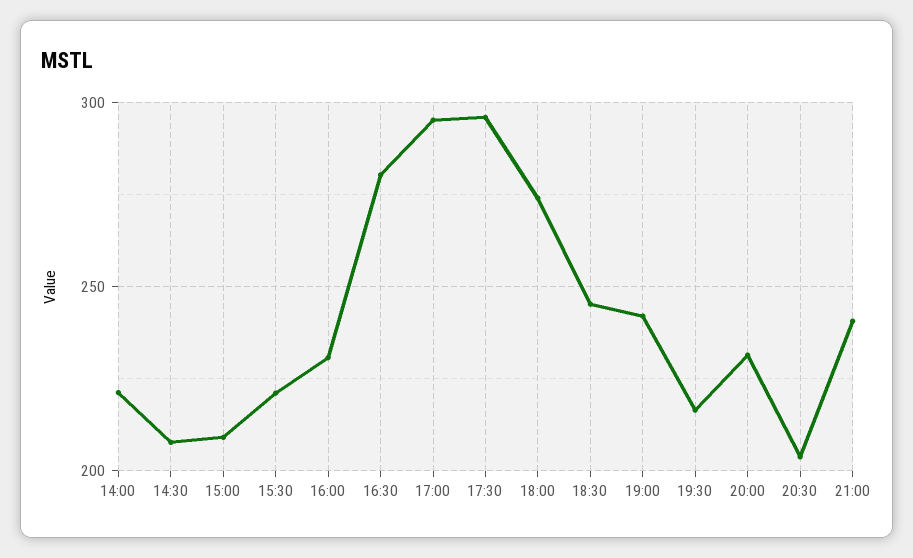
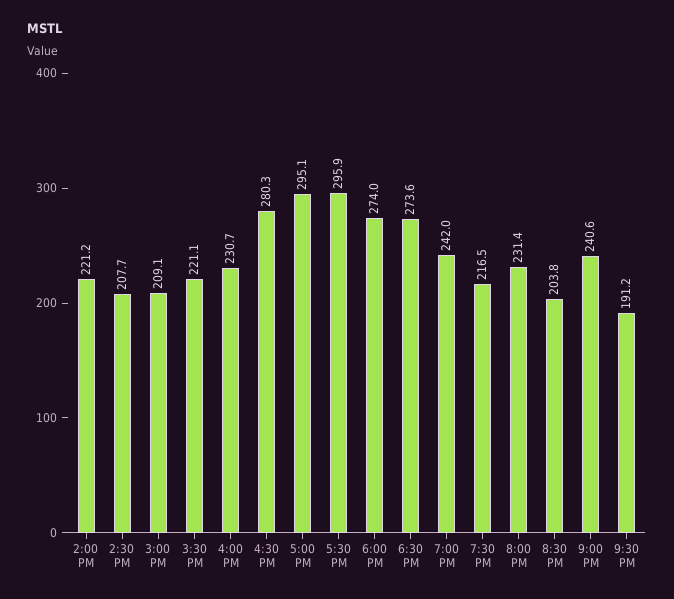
18:30: 245 -> 273.6
9:30 PM: none -> 191.2

